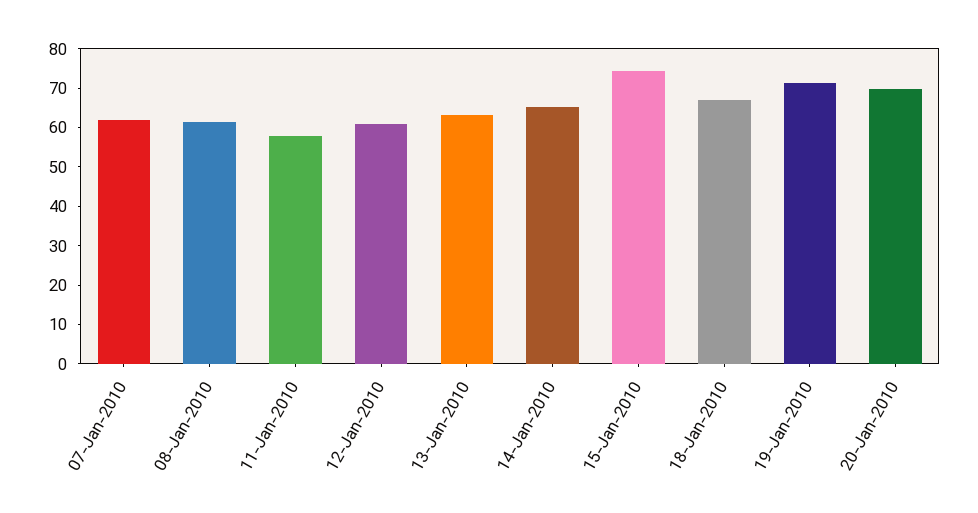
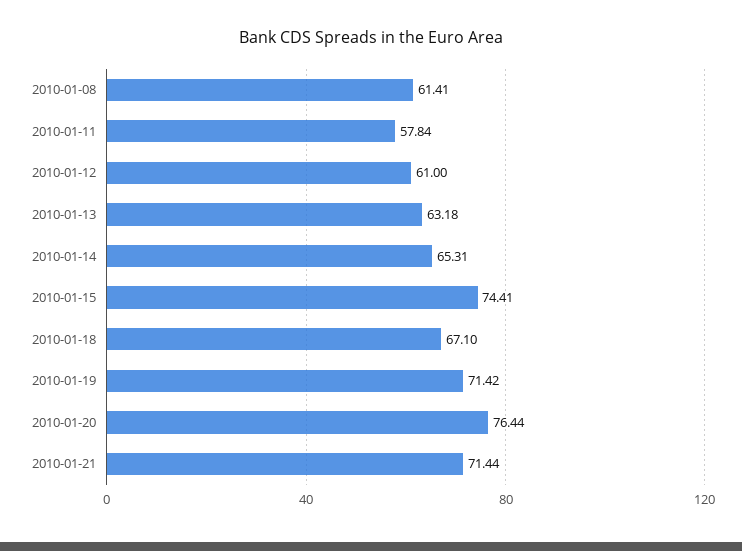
07-Jan-2010: 62.5 -> none
20-Jan-2010: 70 -> 76.44
2010-01-21: none -> 71.44

